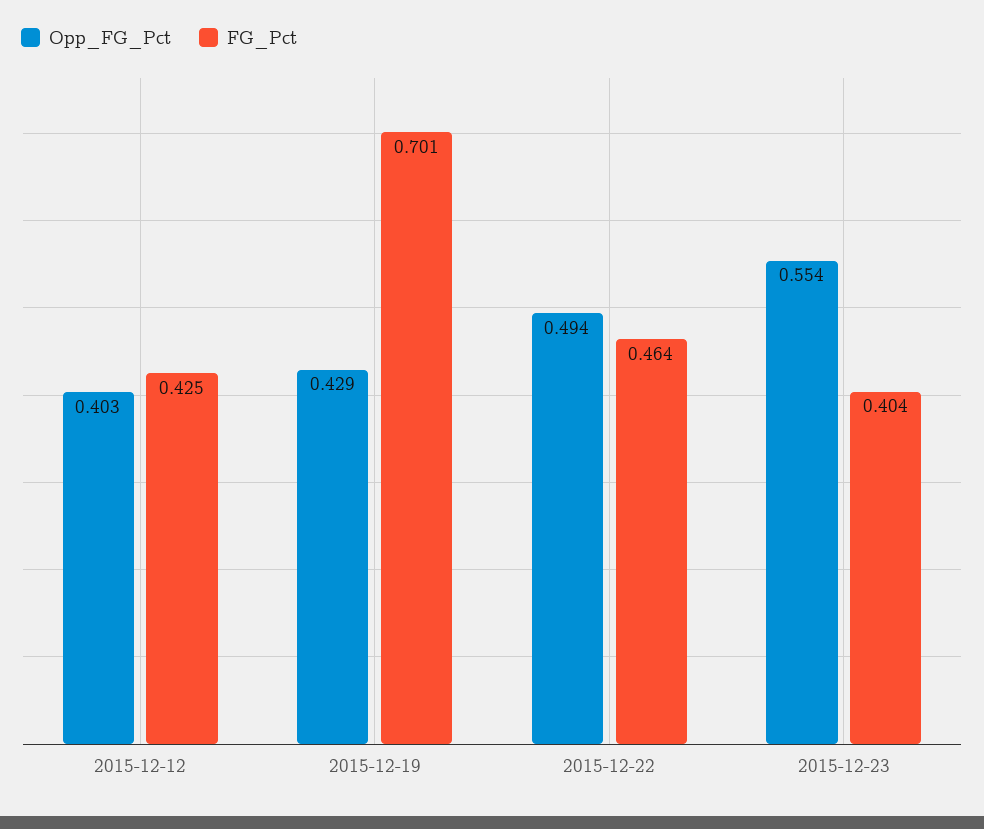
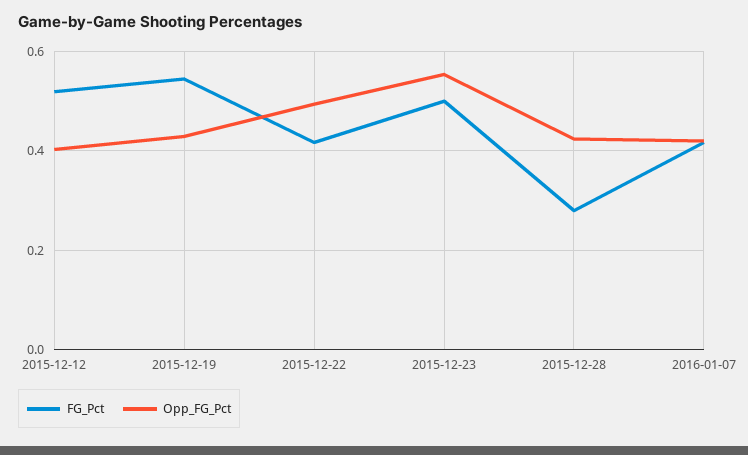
FG_Pct, 2015-12-12: 0.425 -> 0.52
FG_Pct, 2015-12-19: 0.701 -> 0.54
FG_Pct, 2015-12-22: 0.464 -> 0.42
FG_Pct, 2015-12-23: 0.404 -> 0.5
FG_Pct, 2015-12-28: none -> 0.28
Opp_FG_Pct, 2015-12-28: none -> 0.42
FG_Pct, 2016-01-07: none -> 0.42
Opp_FG_Pct, 2016-01-07: none -> 0.42

